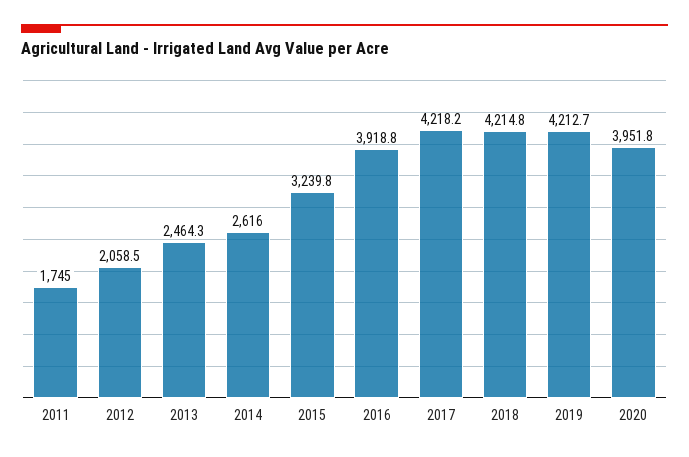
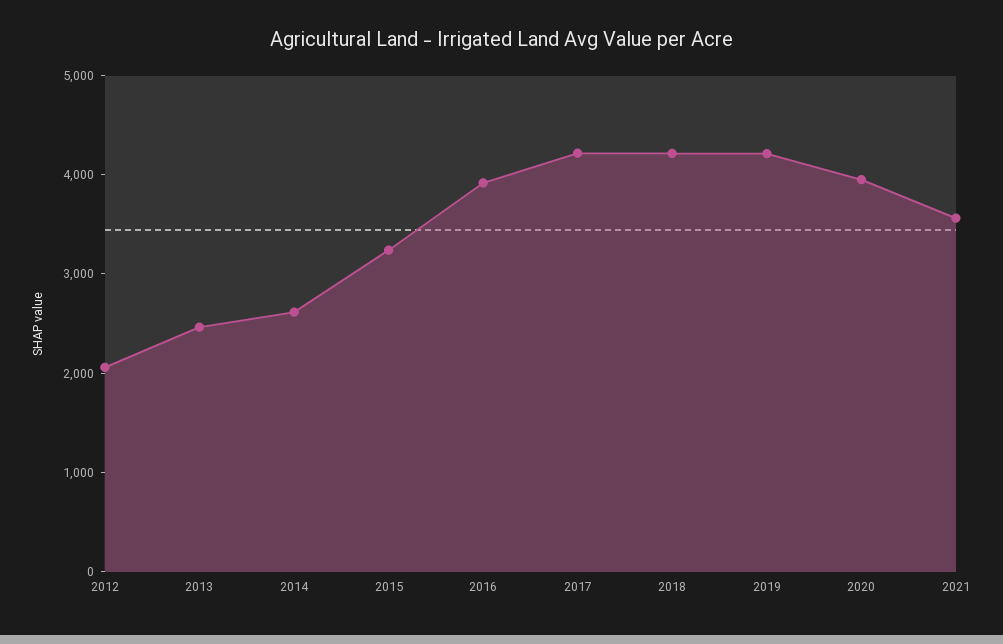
2011: 1745 -> none
2021: none -> 3600

